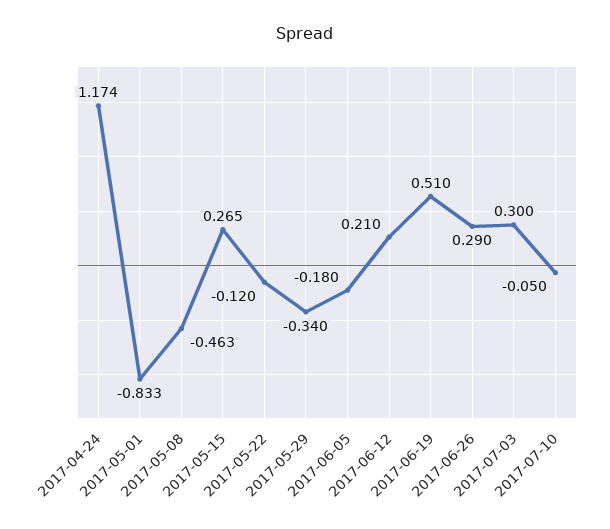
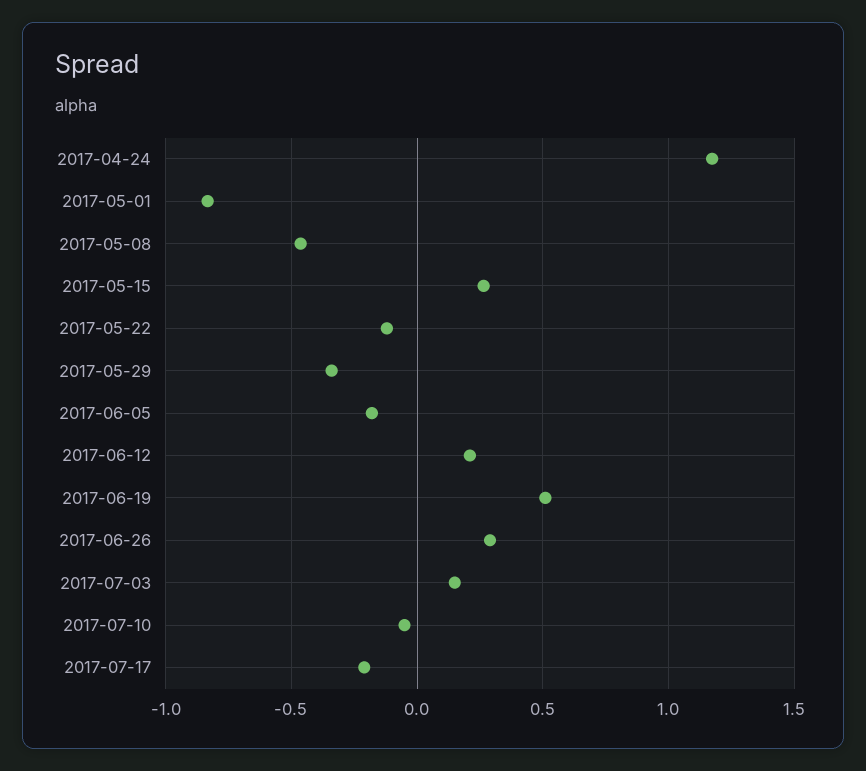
2017-07-03: 0.3 -> 0.15
2017-07-17: none -> -0.2

